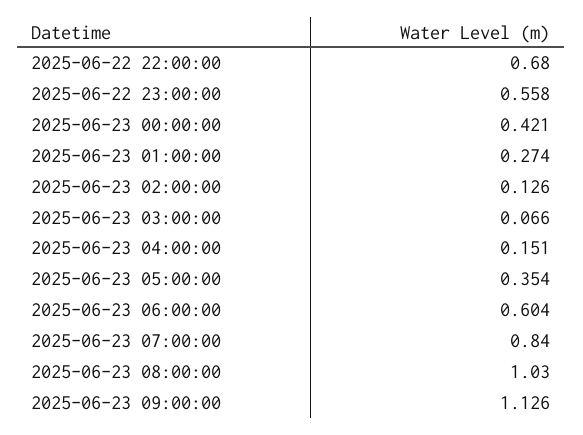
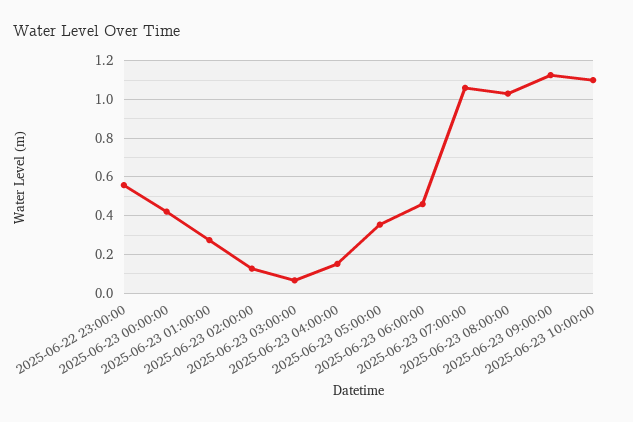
2025-06-22 22:00:00: 0.68 -> none
2025-06-23 06:00:00: 0.604 -> 0.45
2025-06-23 07:00:00: 0.84 -> 1.05
2025-06-23 10:00:00: none -> 1.1

